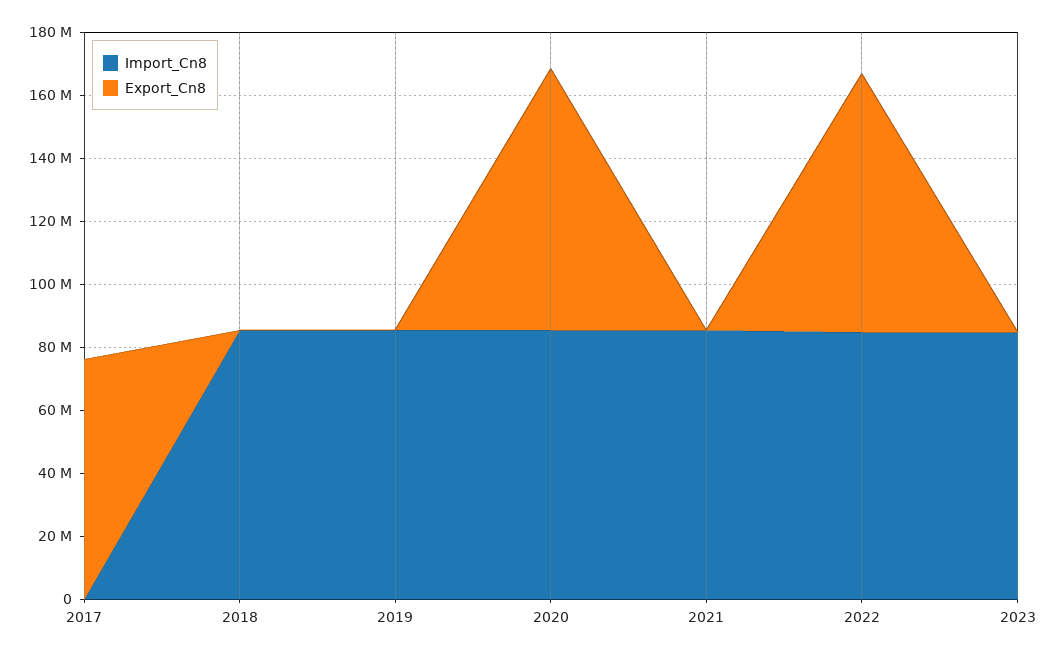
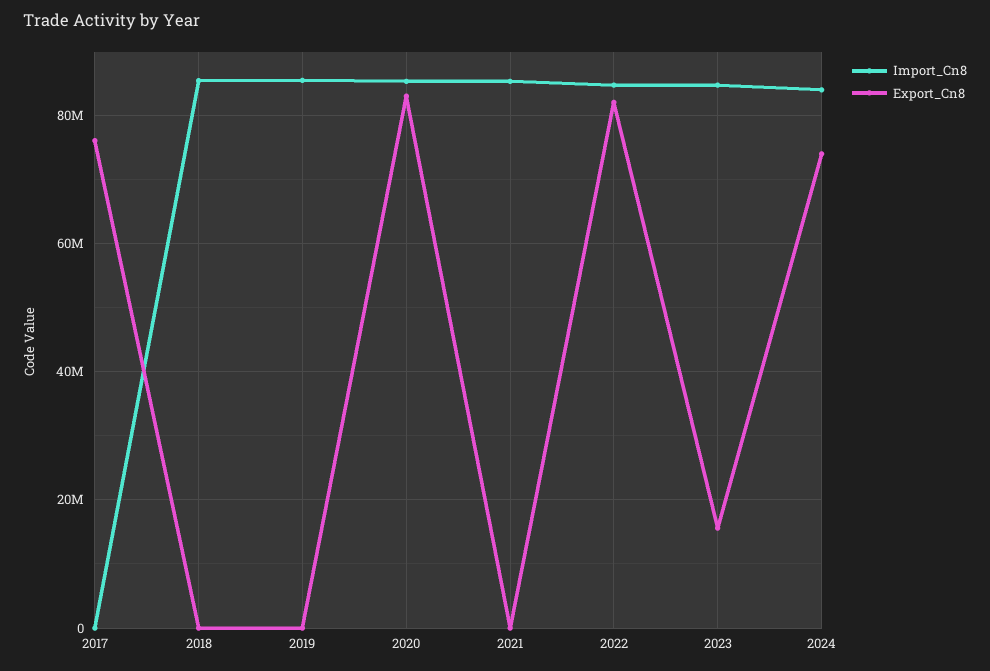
Export_Cn8, 2023: 0 -> 16000000
Import_Cn8, 2024: none -> 84000000
Export_Cn8, 2024: none -> 74000000

